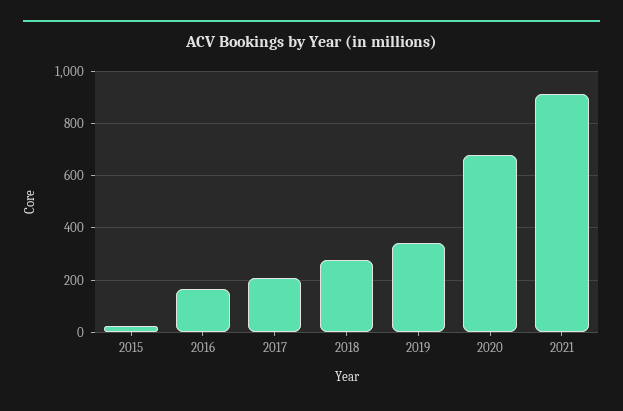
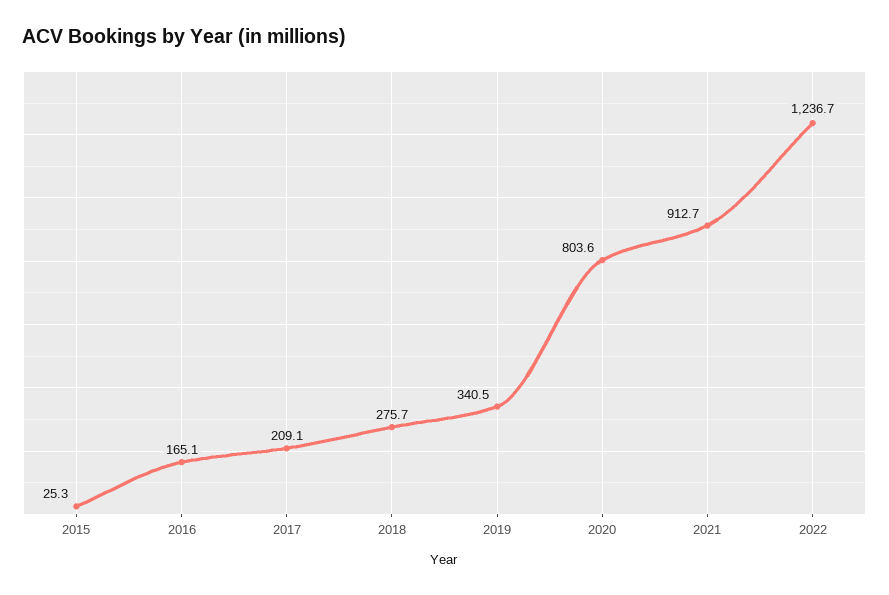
2020: 675 -> 803.6
2022: none -> 1236.7

